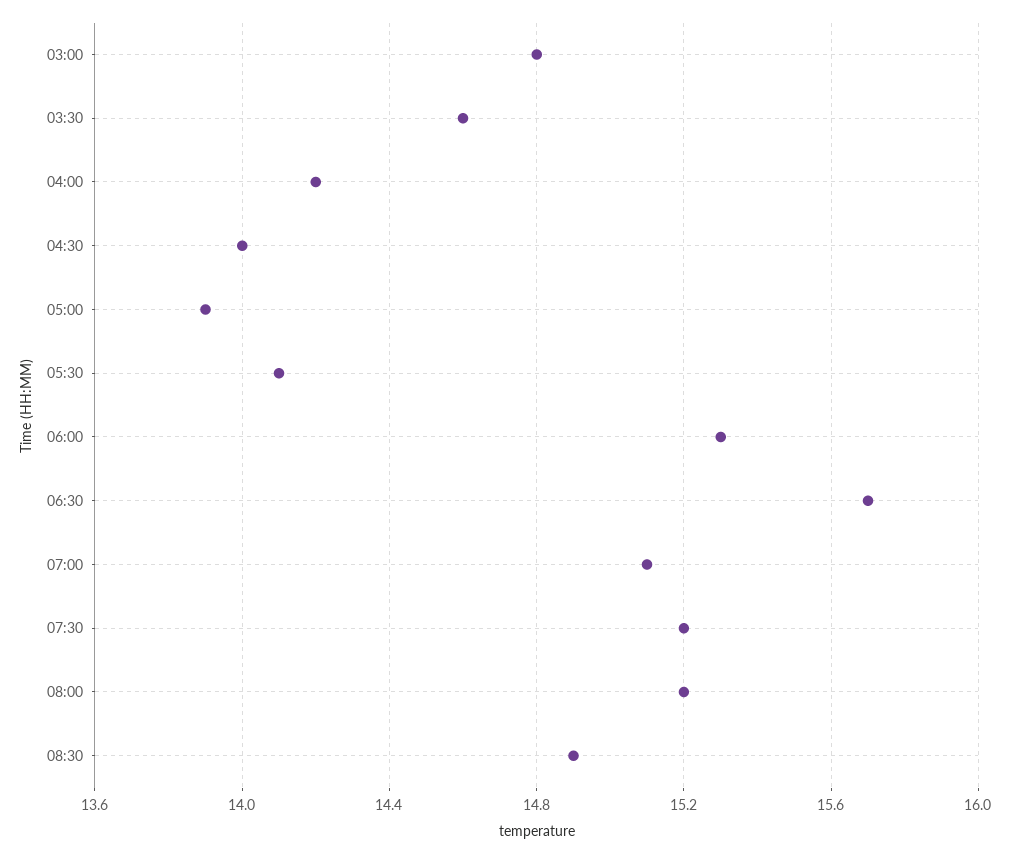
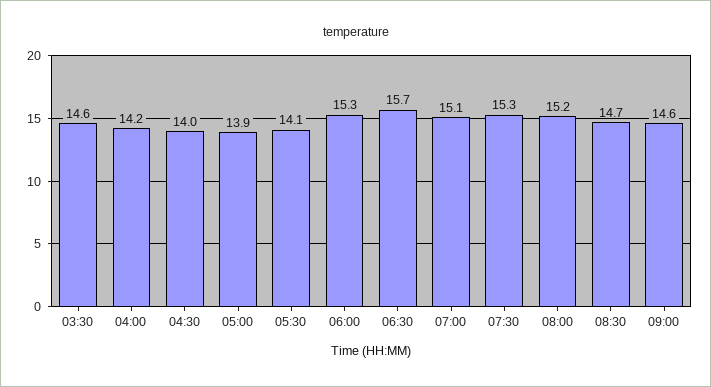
03:00: 14.8 -> none
07:30: 15.2 -> 15.3
08:30: 14.9 -> 14.7
09:00: none -> 14.6

